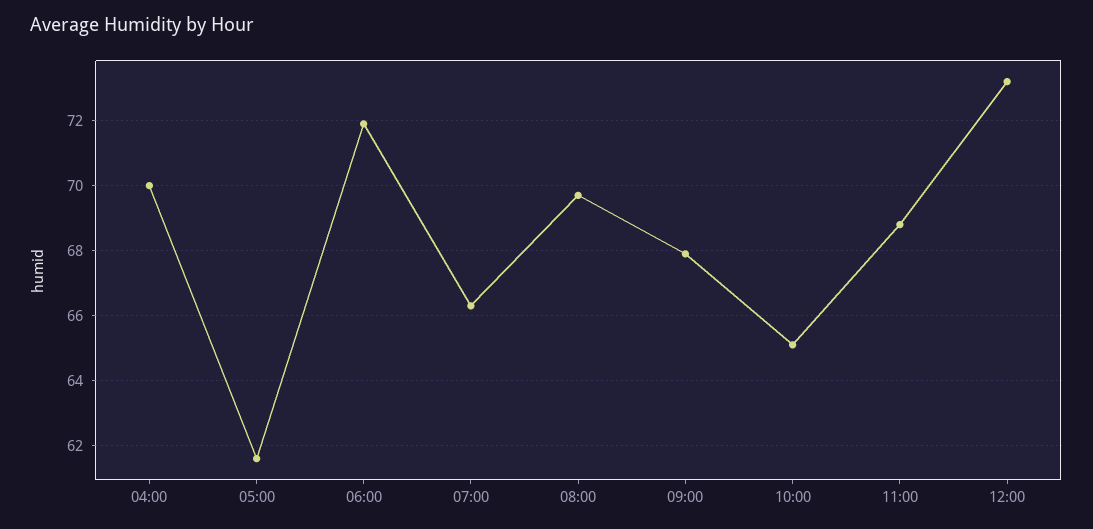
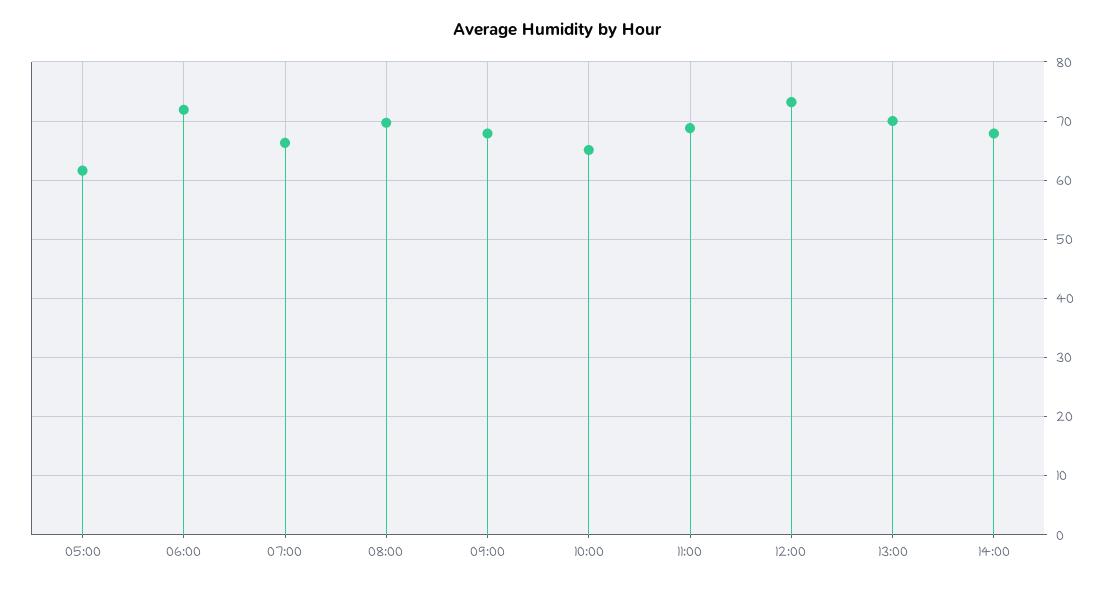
04:00: 70 -> none
13:00: none -> 70
14:00: none -> 68

